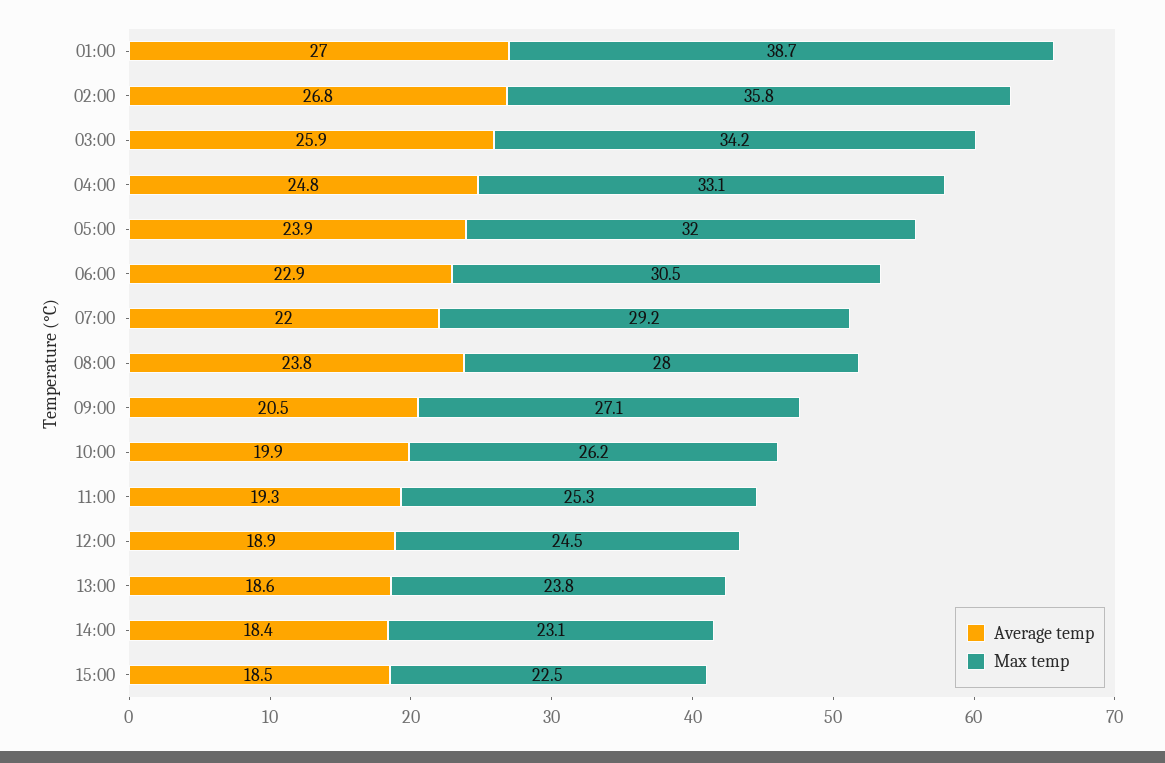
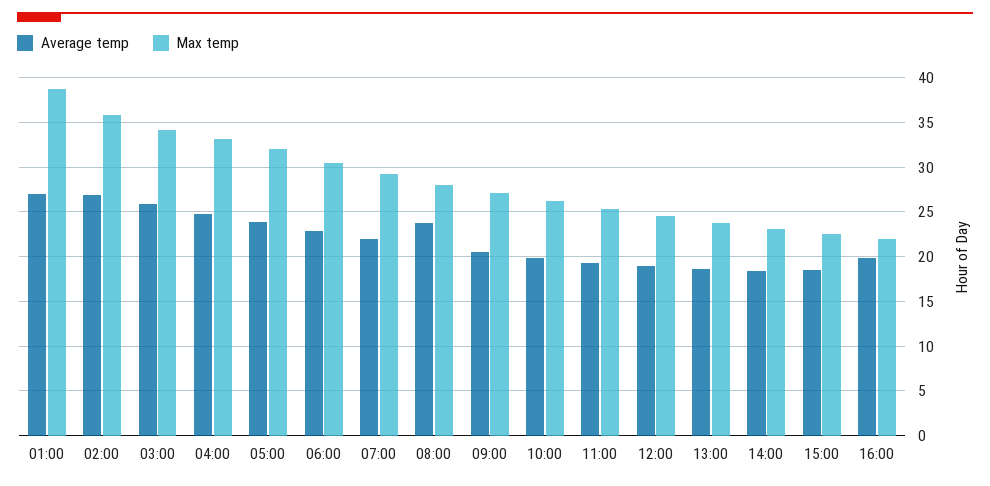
Average temp, 16:00: none -> 20
Max temp, 16:00: none -> 22

